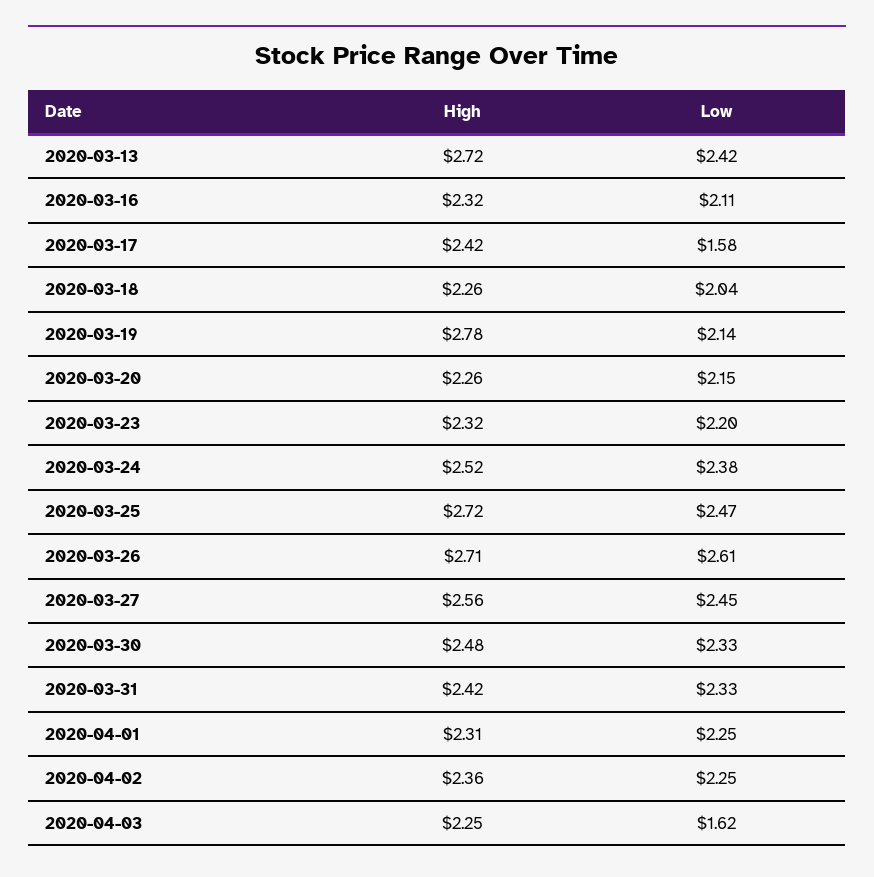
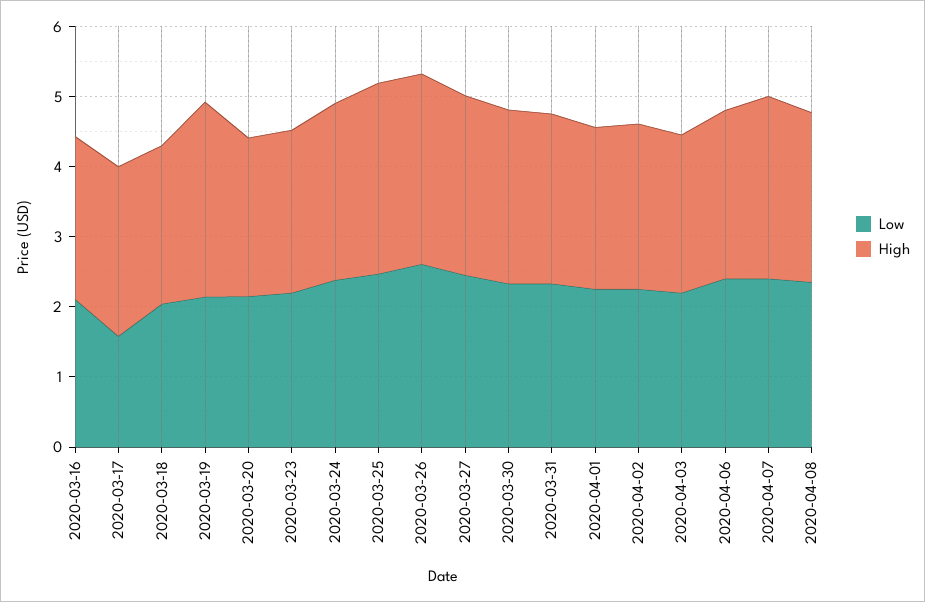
High, 2020-03-13: 2.72 -> none
Low, 2020-03-13: 2.42 -> none
Low, 2020-04-03: 1.62 -> 2.2
Low, 2020-04-06: none -> 2.4
High, 2020-04-06: none -> 2.4
Low, 2020-04-07: none -> 2.4
High, 2020-04-07: none -> 2.6
Low, 2020-04-08: none -> 2.4
High, 2020-04-08: none -> 2.4

